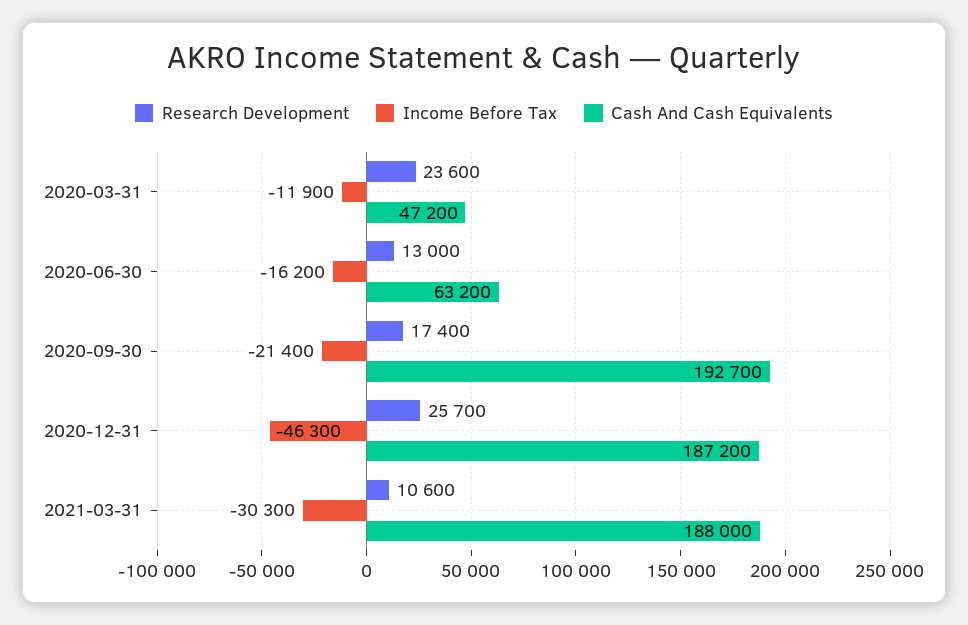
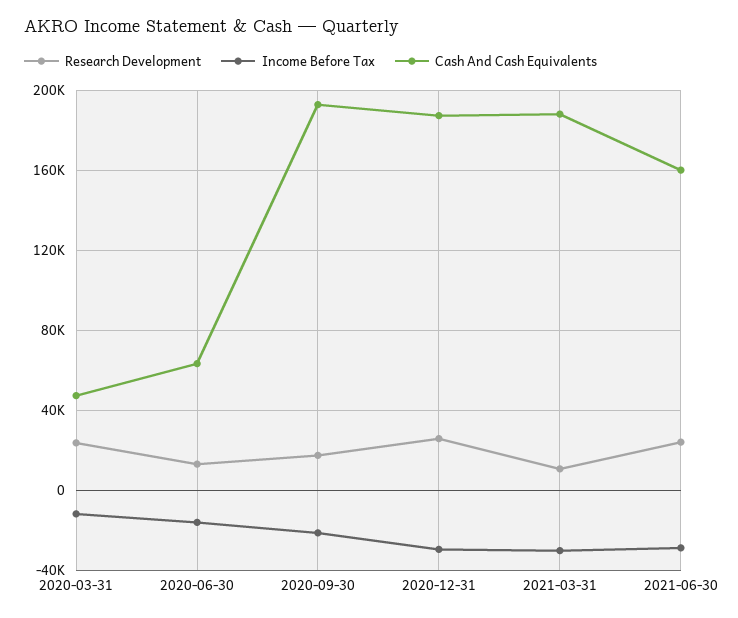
Income Before Tax, 2020-12-31: -46300 -> -30000
Research Development, 2021-06-30: none -> 25000
Income Before Tax, 2021-06-30: none -> -30000
Cash And Cash Equivalents, 2021-06-30: none -> 160000

